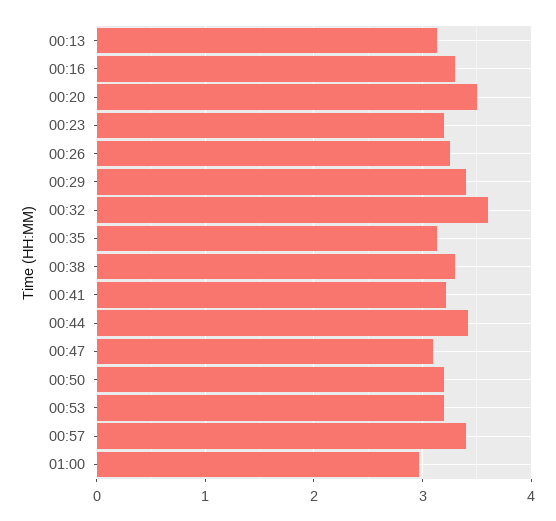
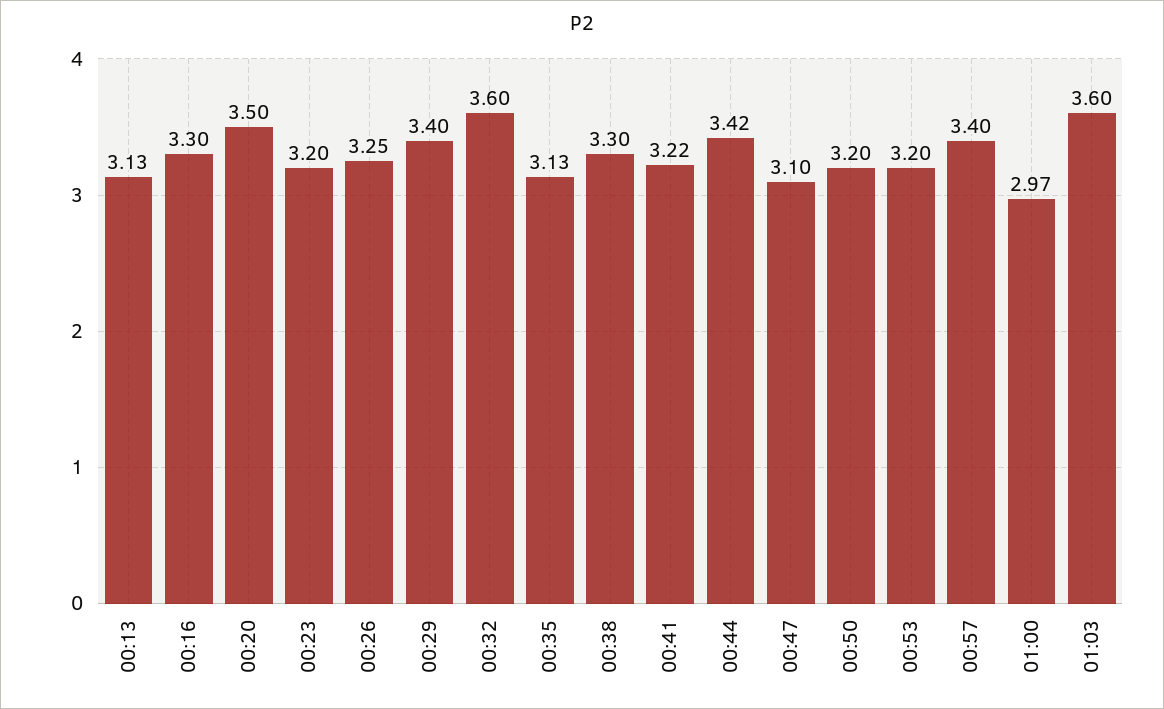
01:03: none -> 3.6

